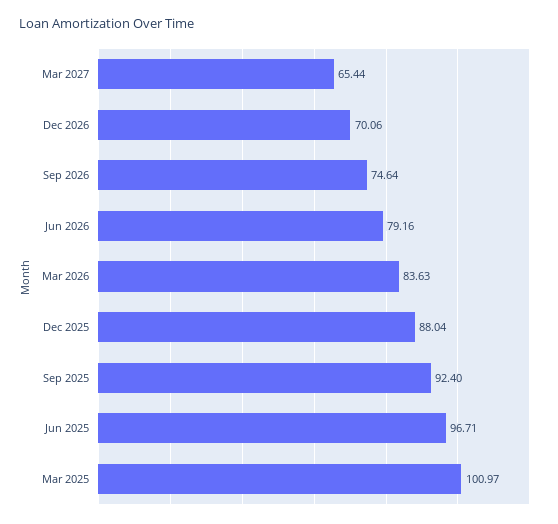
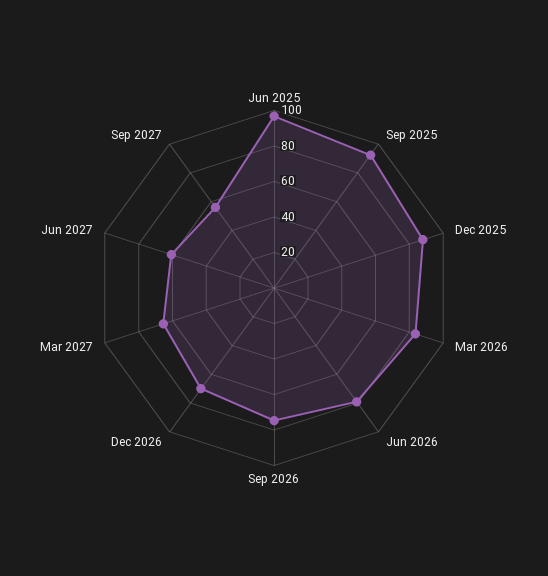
Mar 2025: 100.97 -> none
Jun 2027: none -> 60
Sep 2027: none -> 55

